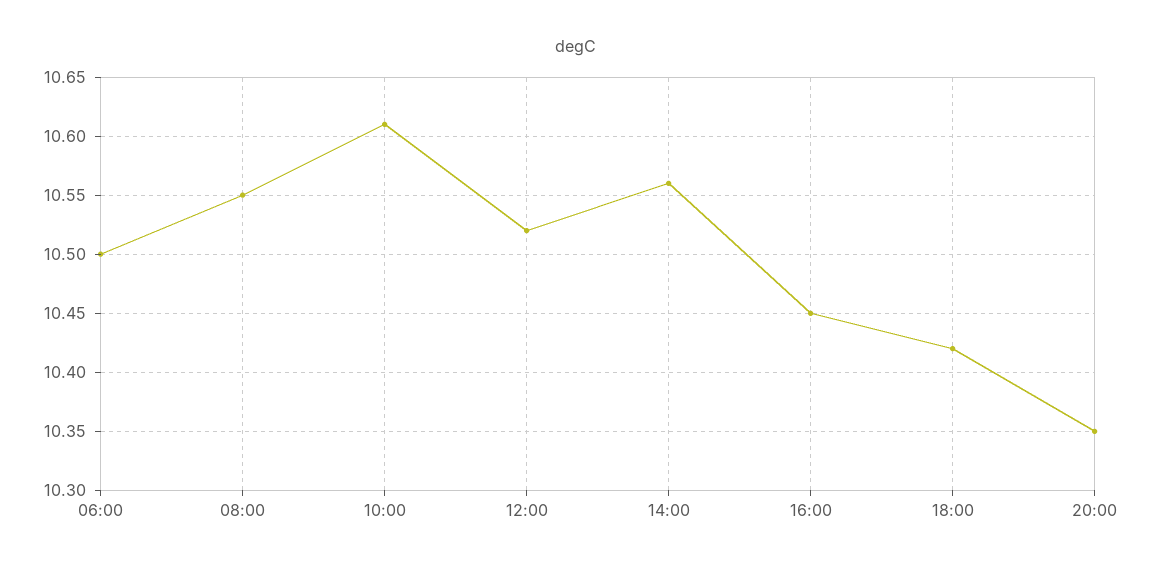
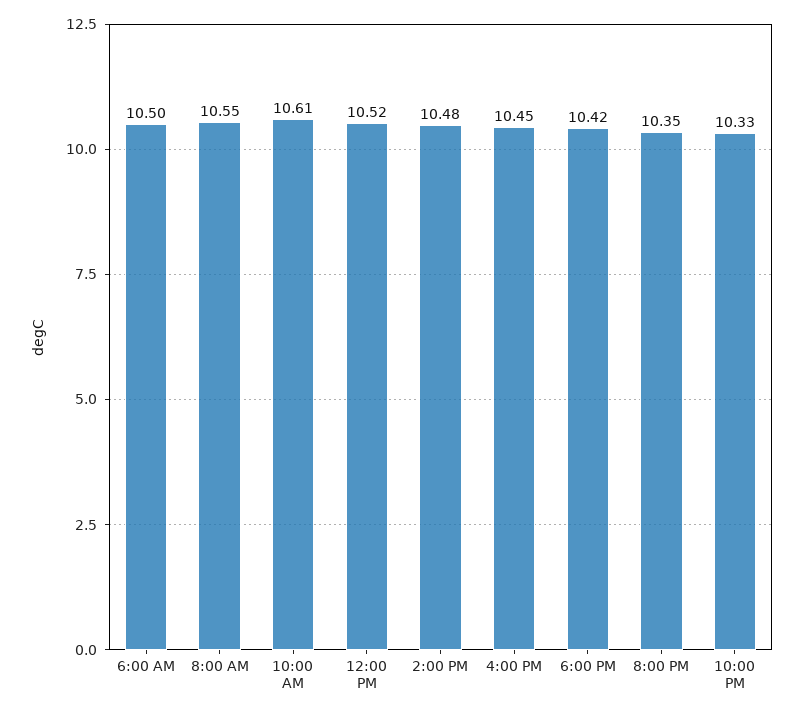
14:00: 10.56 -> 10.48
10:00 PM: none -> 10.33

